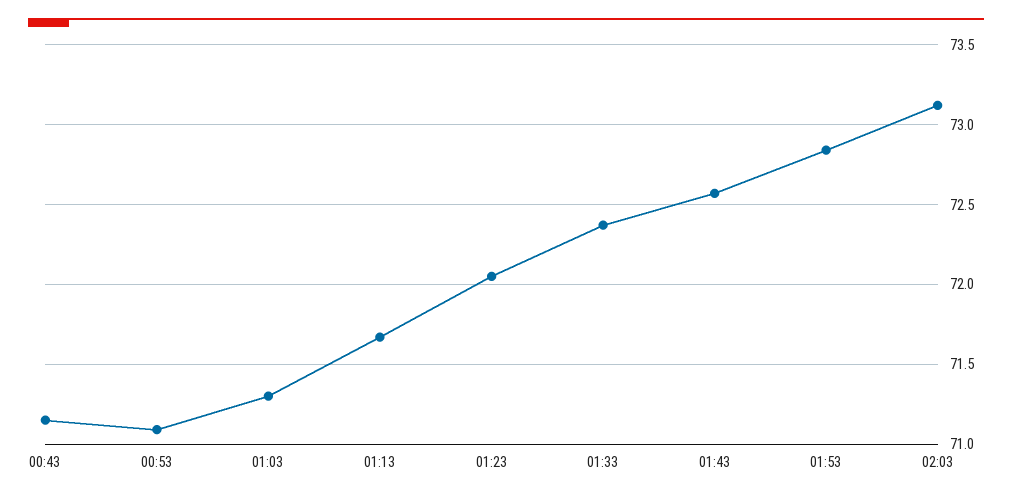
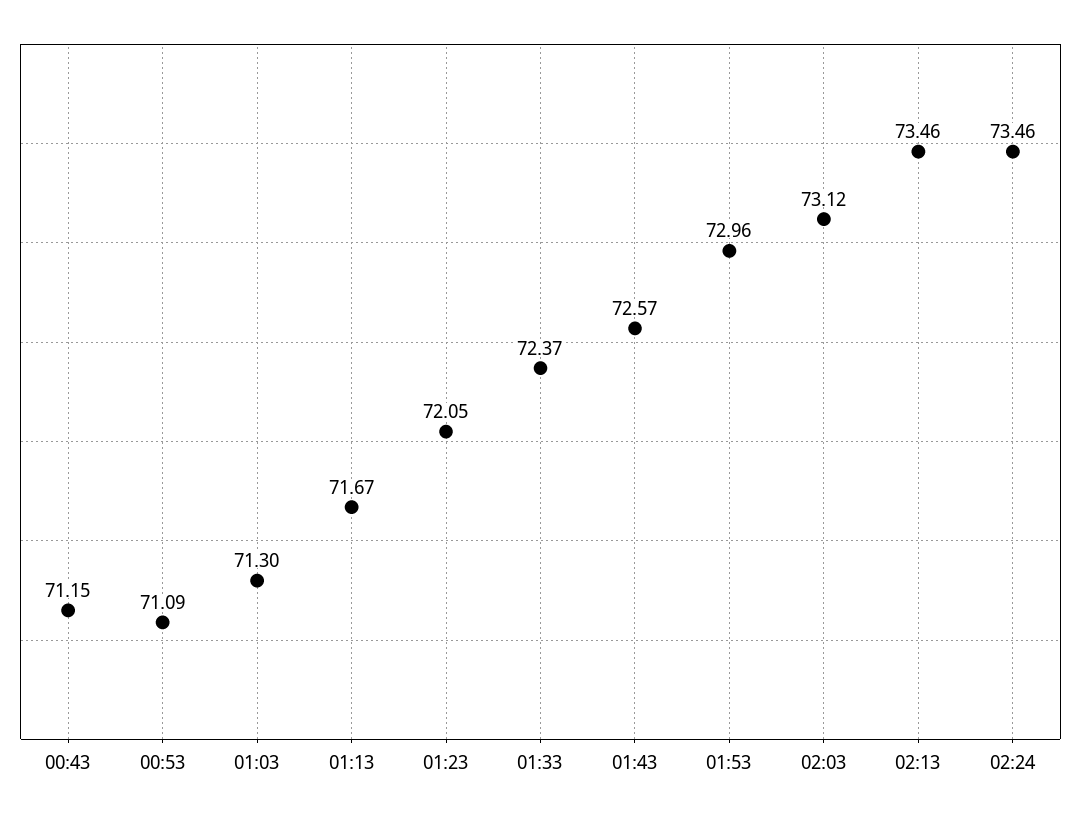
01:53: 72.85 -> 72.96
02:13: none -> 73.46
02:24: none -> 73.46

